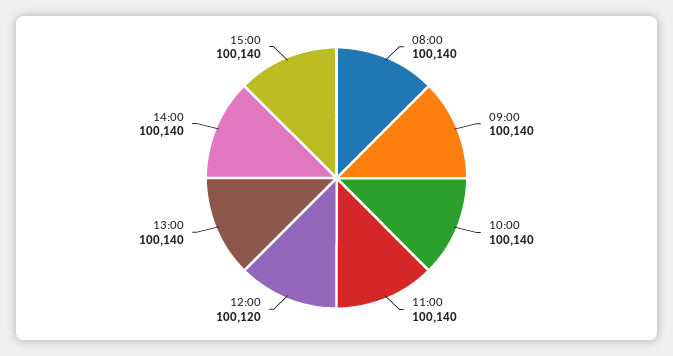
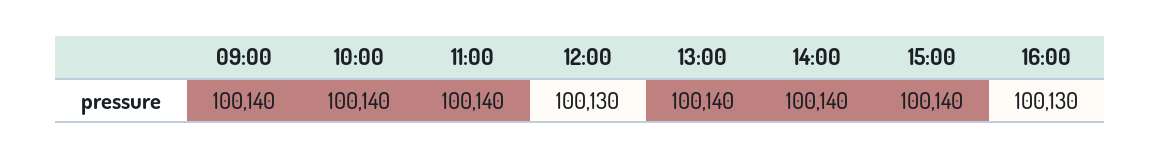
08:00: 100140 -> none
12:00: 100120 -> 100130
16:00: none -> 100130

